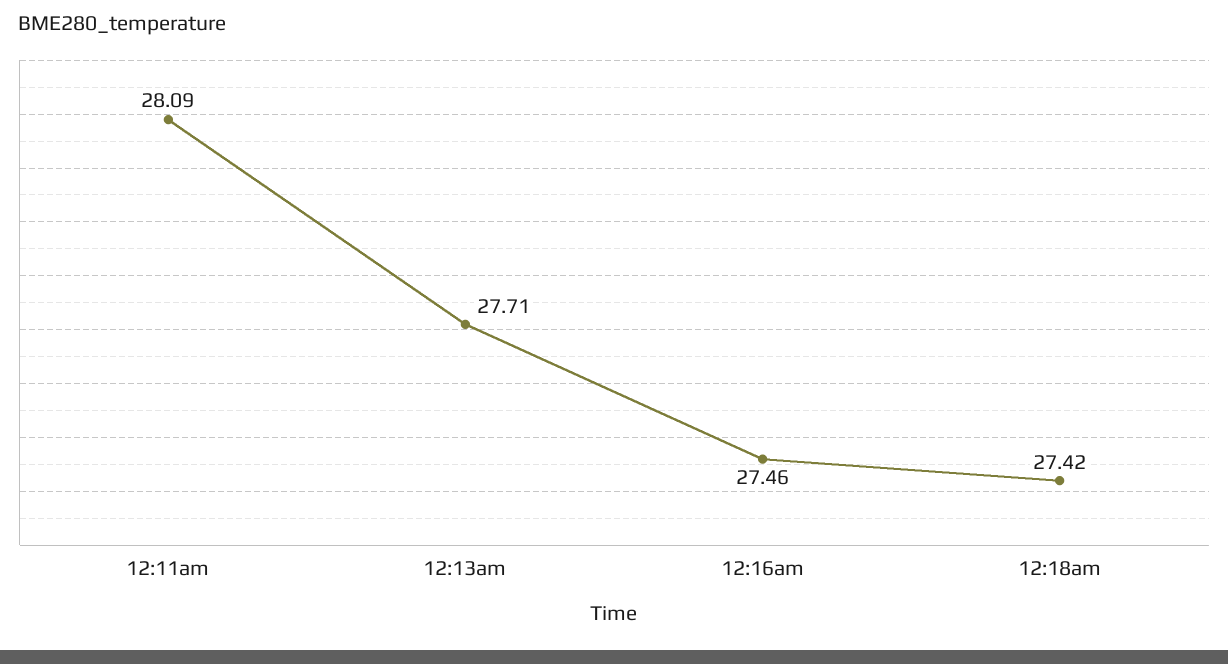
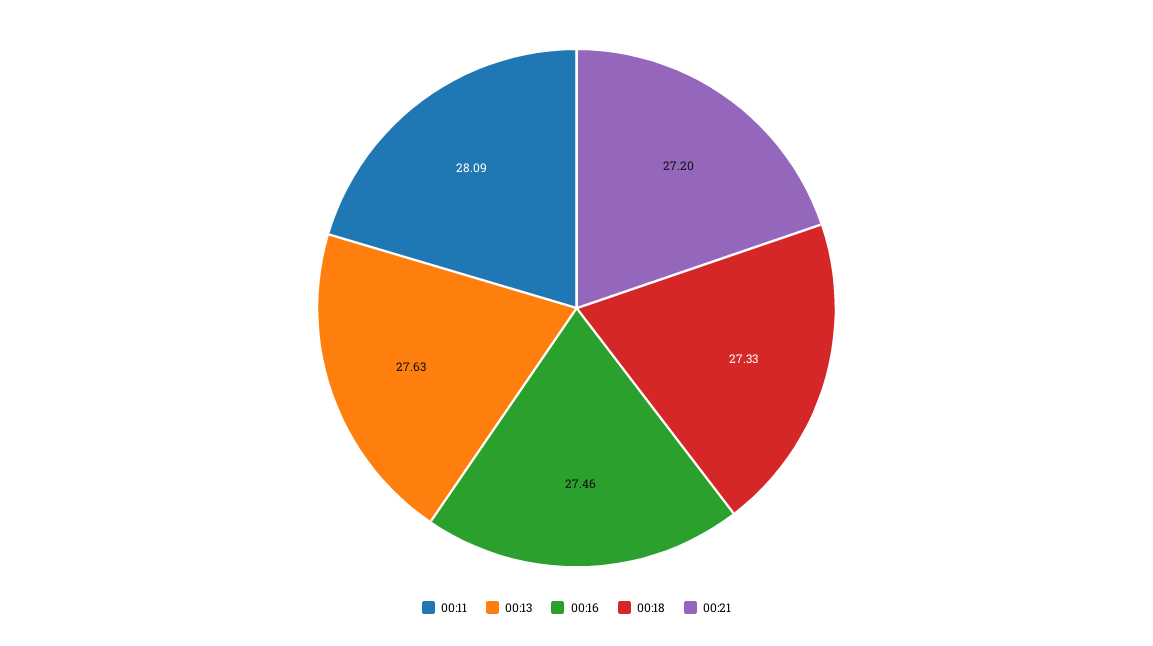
12:13am: 27.71 -> 27.63
12:18am: 27.42 -> 27.33
00:21: none -> 27.2

